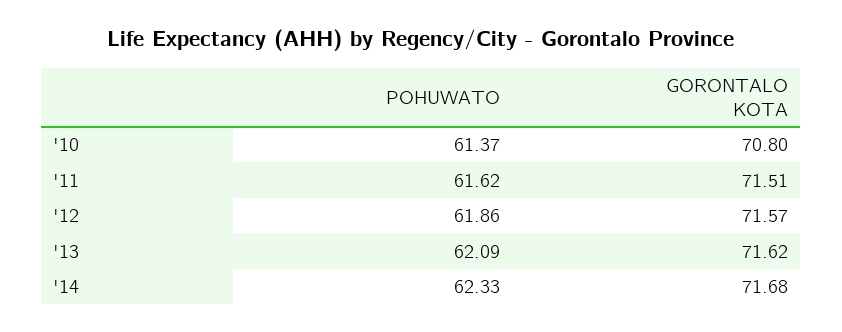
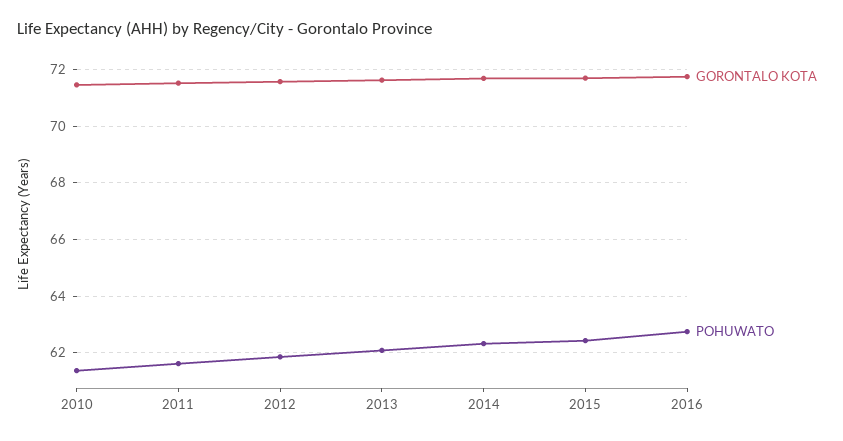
GORONTALO KOTA, '10: 70.8 -> 71.5
GORONTALO KOTA, 2015: none -> 71.75
POHUWATO, 2015: none -> 62.5
GORONTALO KOTA, 2016: none -> 71.75
POHUWATO, 2016: none -> 62.75

